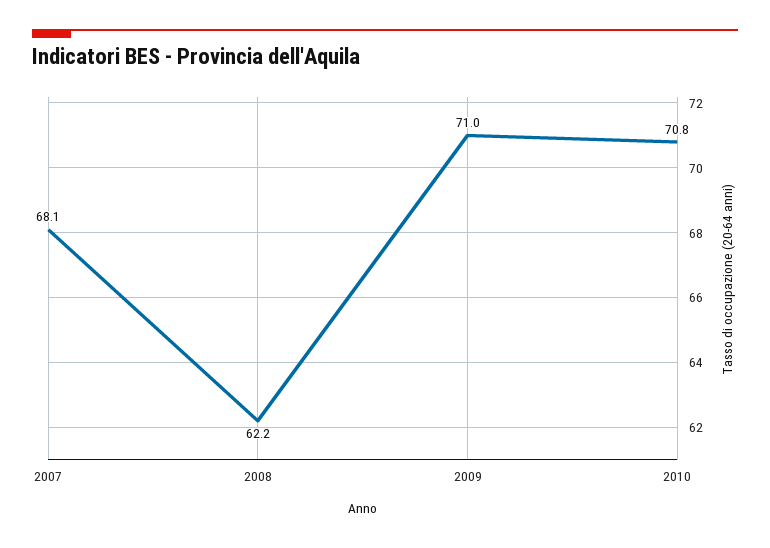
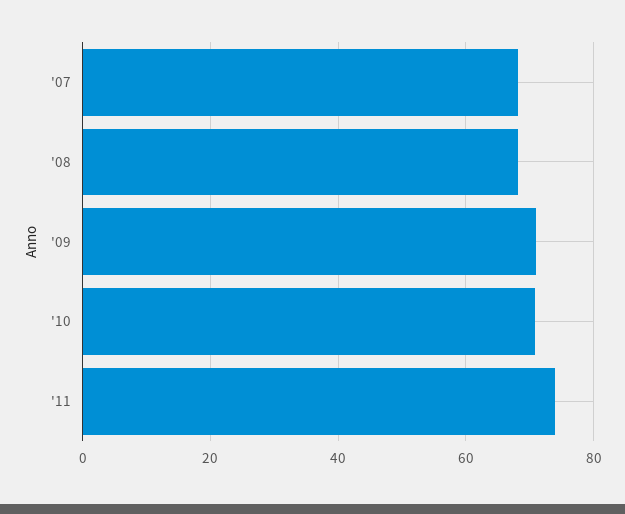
2008: 62.2 -> 68
'11: none -> 74

